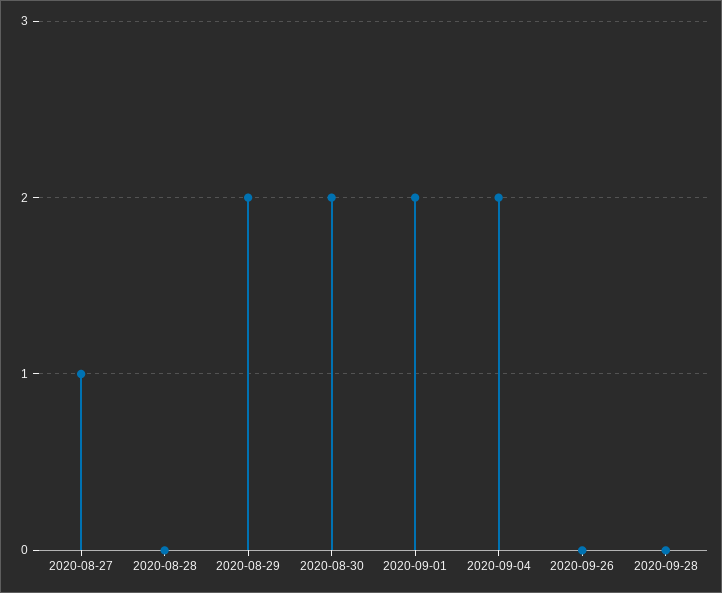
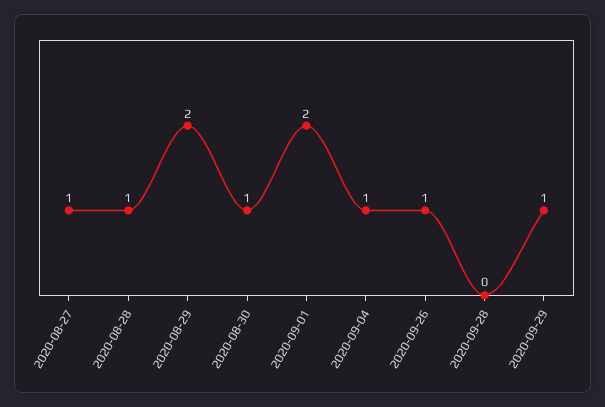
2020-08-28: 0 -> 1
2020-08-30: 2 -> 1
2020-09-04: 2 -> 1
2020-09-26: 0 -> 1
2020-09-29: none -> 1

